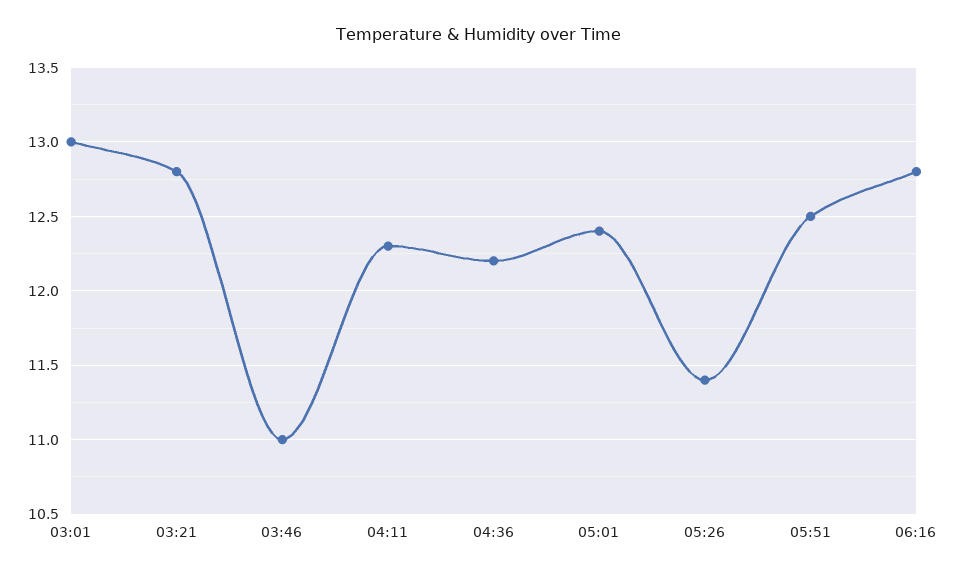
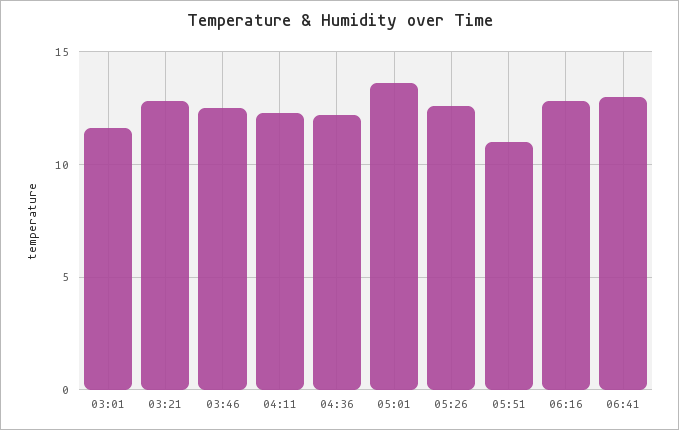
03:01: 13 -> 11.5
03:46: 11 -> 12.5
05:01: 12.4 -> 13.5
05:26: 11.4 -> 12.5
05:51: 12.5 -> 11
06:41: none -> 13

